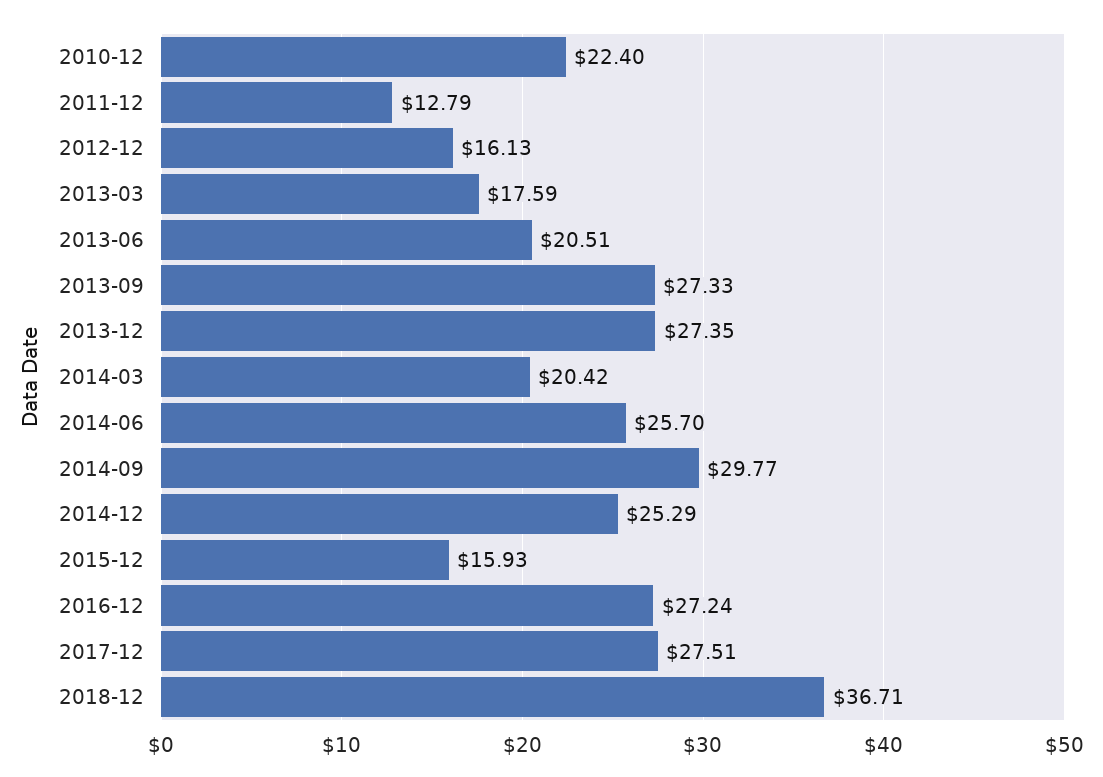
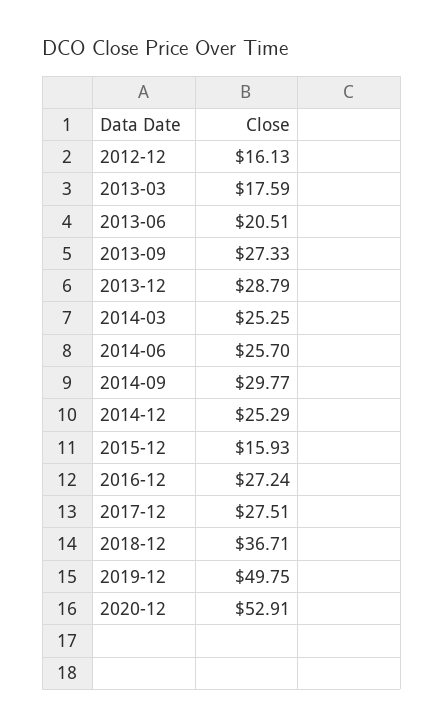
2010-12: 22.4 -> none
2011-12: 12.79 -> none
2013-12: 27.35 -> 28.79
2014-03: 20.42 -> 25.25
2019-12: none -> 49.75
2020-12: none -> 52.91

